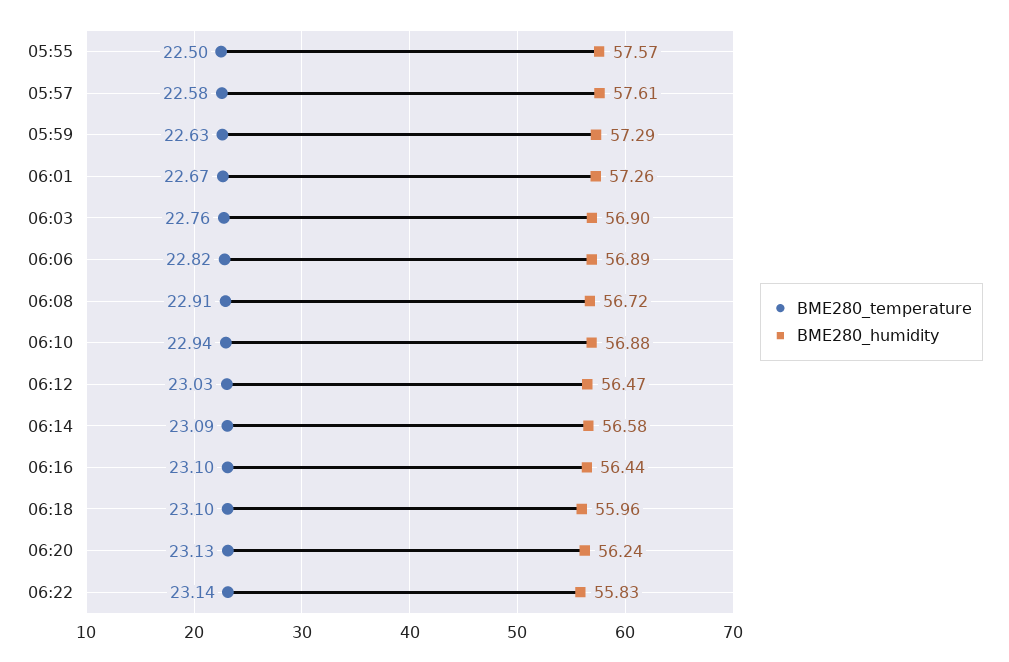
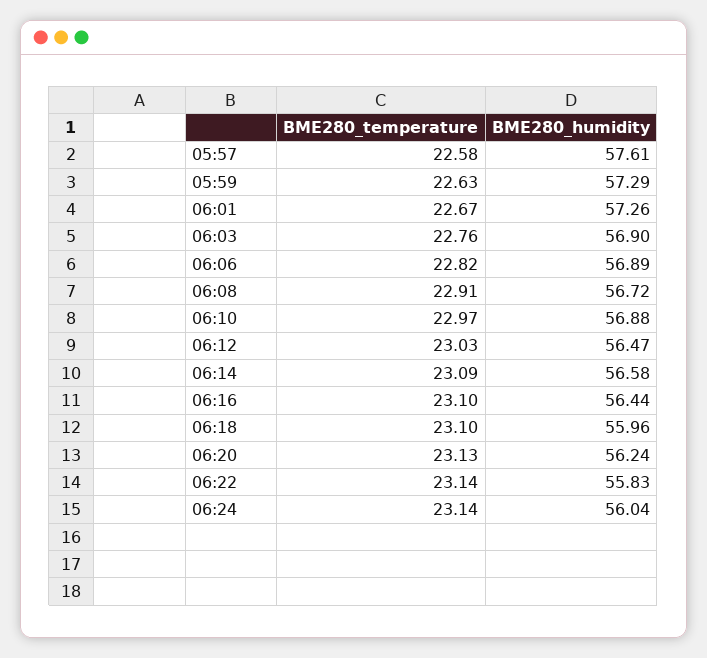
BME280_temperature, 05:55: 22.5 -> none
BME280_humidity, 05:55: 57.57 -> none
BME280_temperature, 06:10: 22.94 -> 22.97
BME280_temperature, 06:24: none -> 23.14
BME280_humidity, 06:24: none -> 56.04

